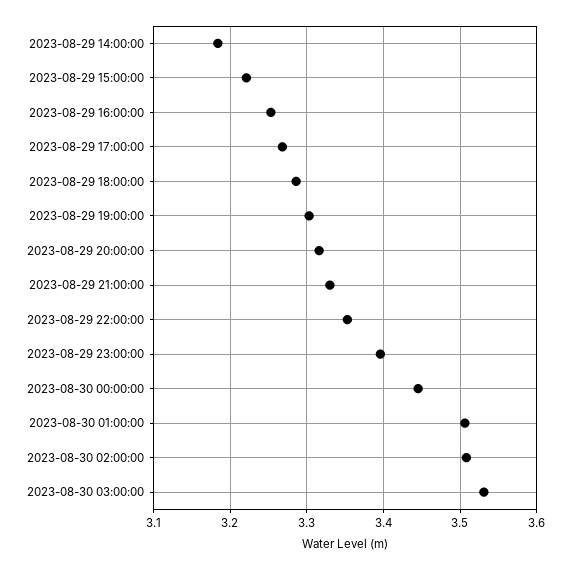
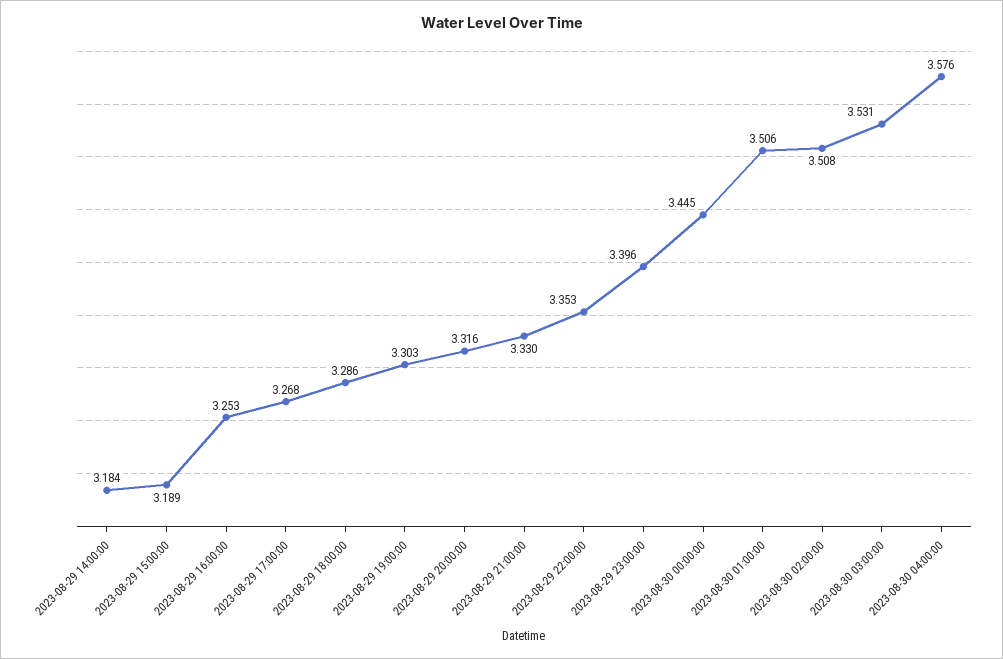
2023-08-29 15:00:00: 3.22 -> 3.189
2023-08-30 04:00:00: none -> 3.576

